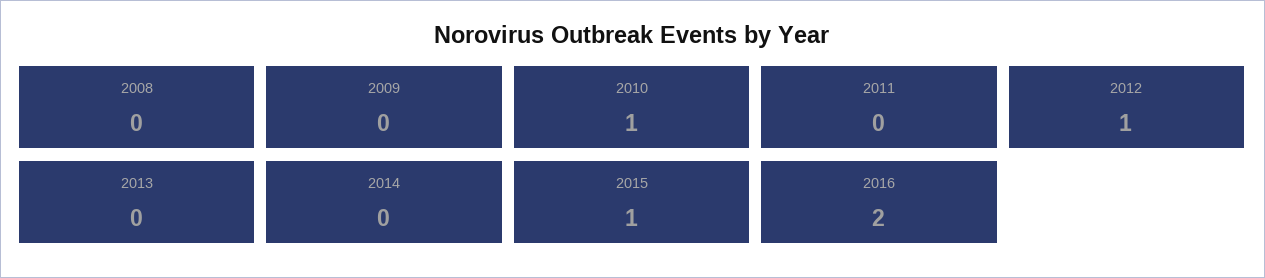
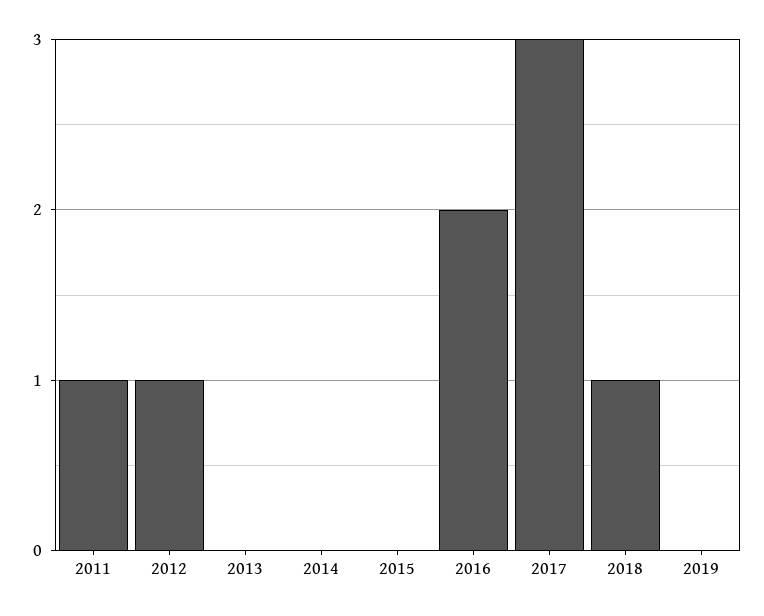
2008: 0 -> none
2009: 0 -> none
2010: 1 -> none
2011: 0 -> 1
2015: 1 -> 0
2017: none -> 3
2018: none -> 1
2019: none -> 0

